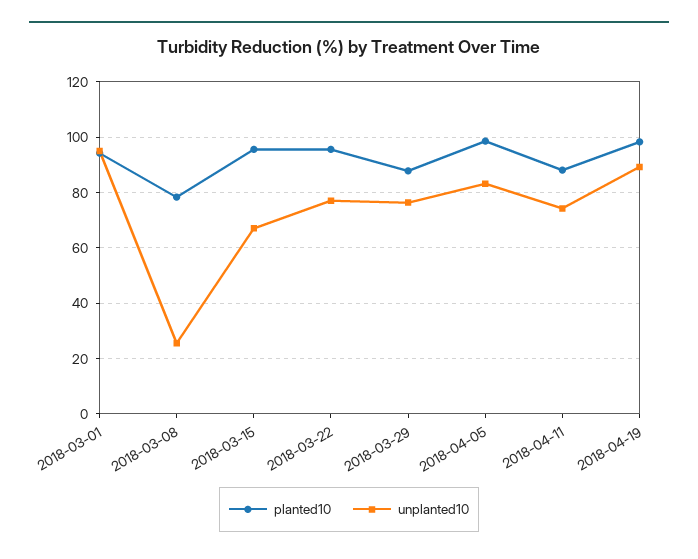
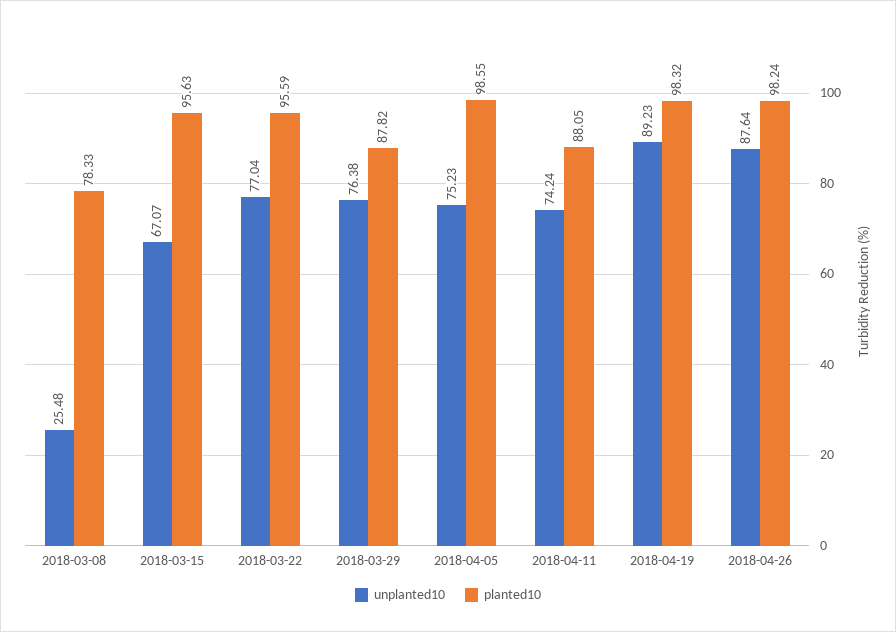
planted10, 2018-03-01: 95 -> none
unplanted10, 2018-03-01: 95 -> none
unplanted10, 2018-04-05: 82.5 -> 75.23
unplanted10, 2018-04-26: none -> 87.64
planted10, 2018-04-26: none -> 98.24

